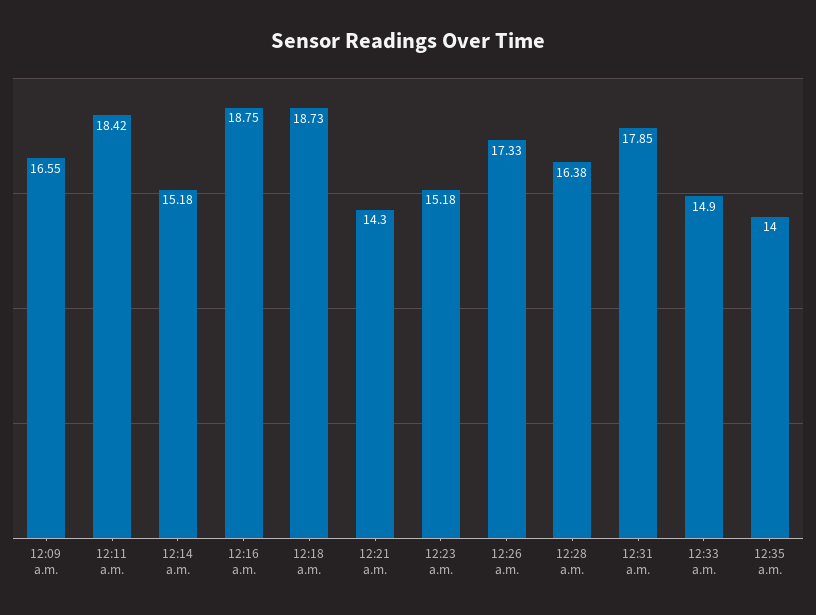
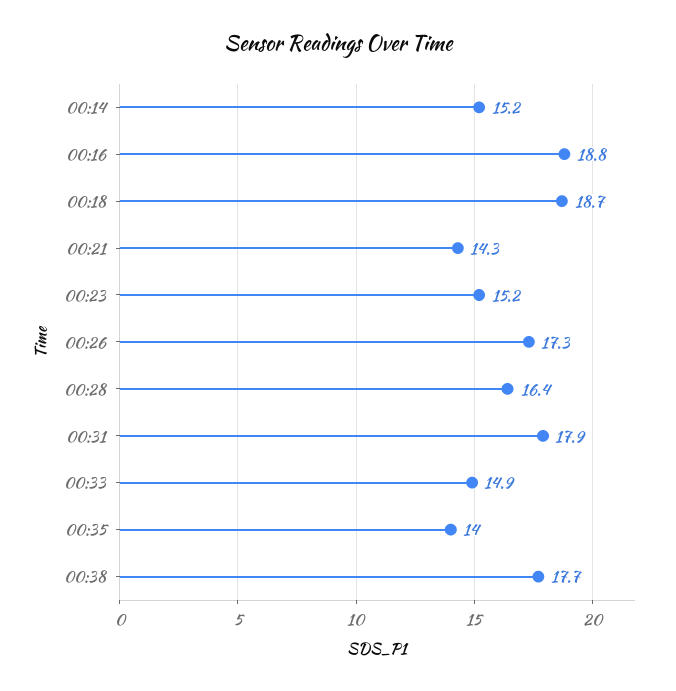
12:09 a.m.: 16.55 -> none
12:11 a.m.: 18.42 -> none
00:38: none -> 17.7

